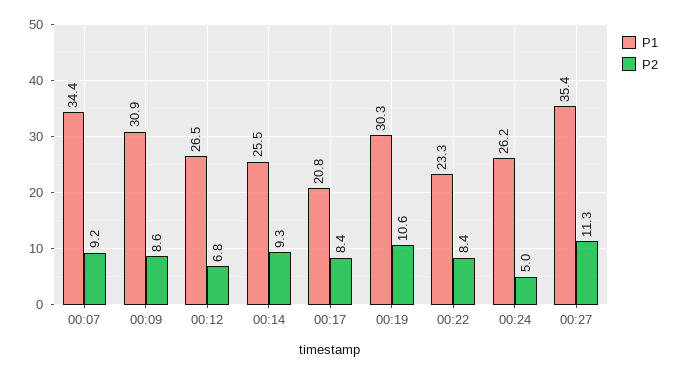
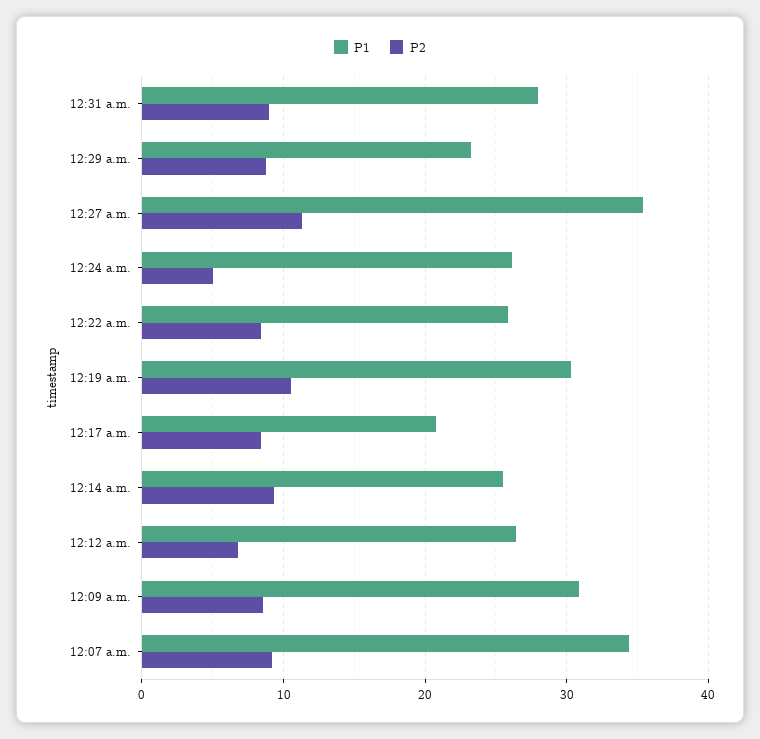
P1, 00:22: 23.3 -> 26
P1, 12:31 a.m.: none -> 28
P2, 12:31 a.m.: none -> 9
P1, 12:29 a.m.: none -> 23
P2, 12:29 a.m.: none -> 9

